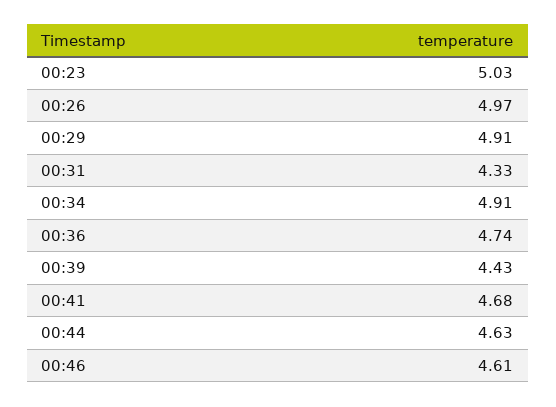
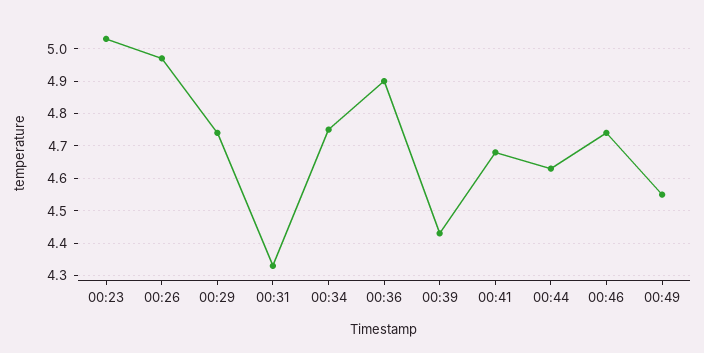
00:29: 4.91 -> 4.75
00:34: 4.91 -> 4.75
00:36: 4.74 -> 4.9
00:46: 4.61 -> 4.75
00:49: none -> 4.55

